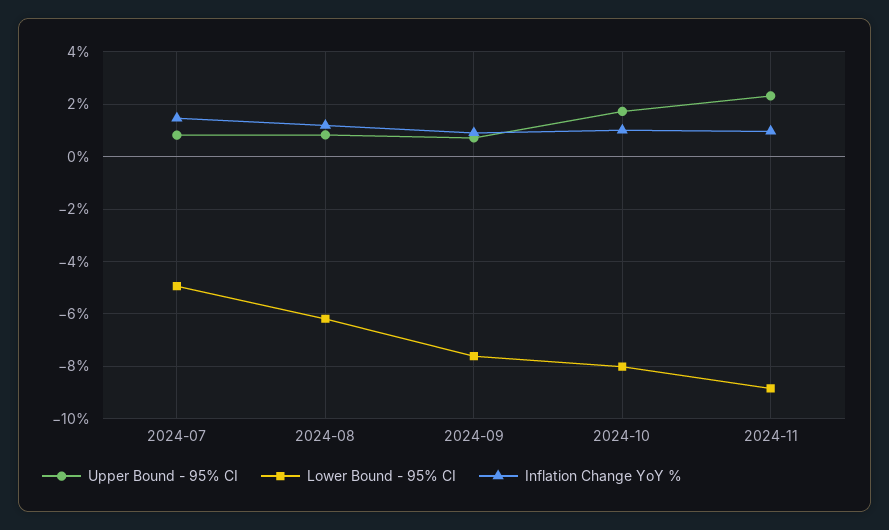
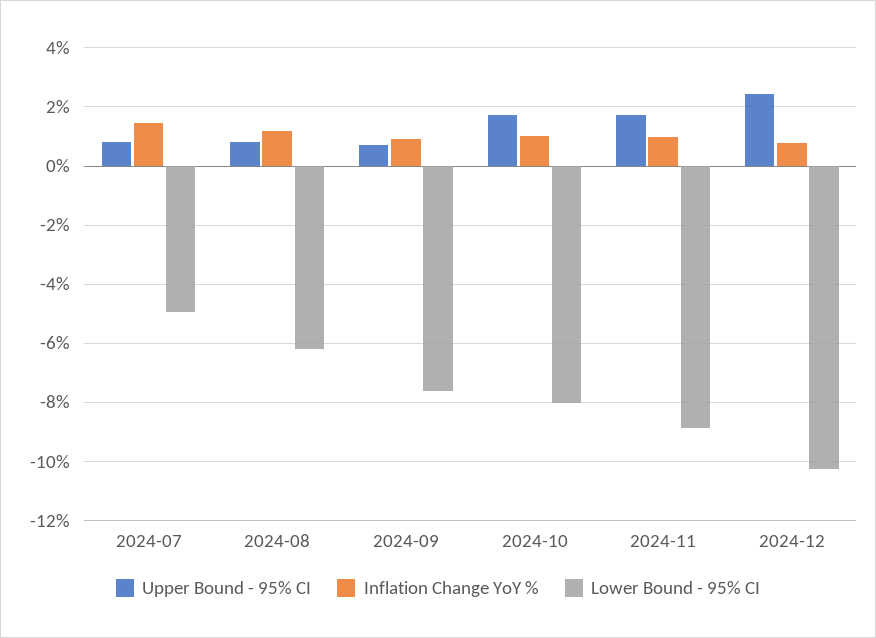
Upper Bound - 95% CI, 2024-11: 2.25 -> 1.75
Upper Bound - 95% CI, 2024-12: none -> 2.5
Inflation Change YoY %, 2024-12: none -> 0.75
Lower Bound - 95% CI, 2024-12: none -> -10.25

